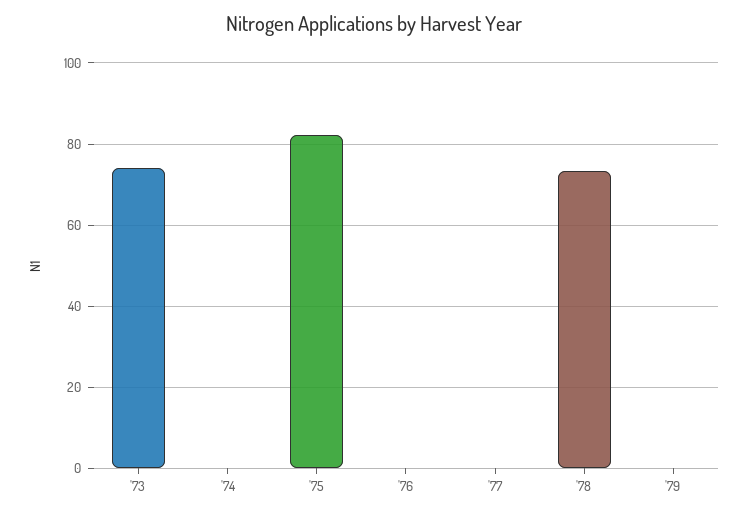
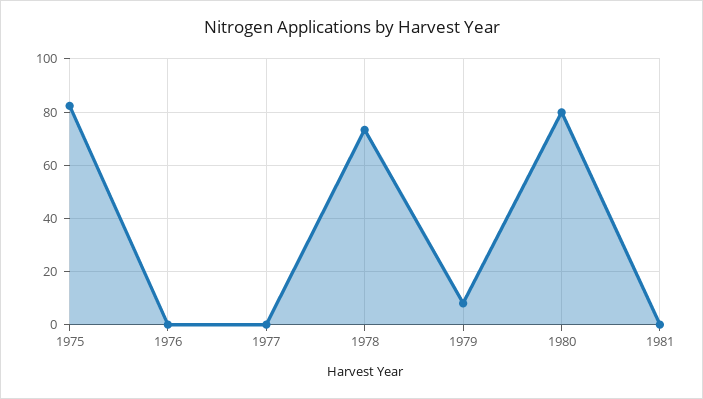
'73: 74 -> none
'74: 0 -> none
'79: 0 -> 7.5
1980: none -> 80
1981: none -> 0

